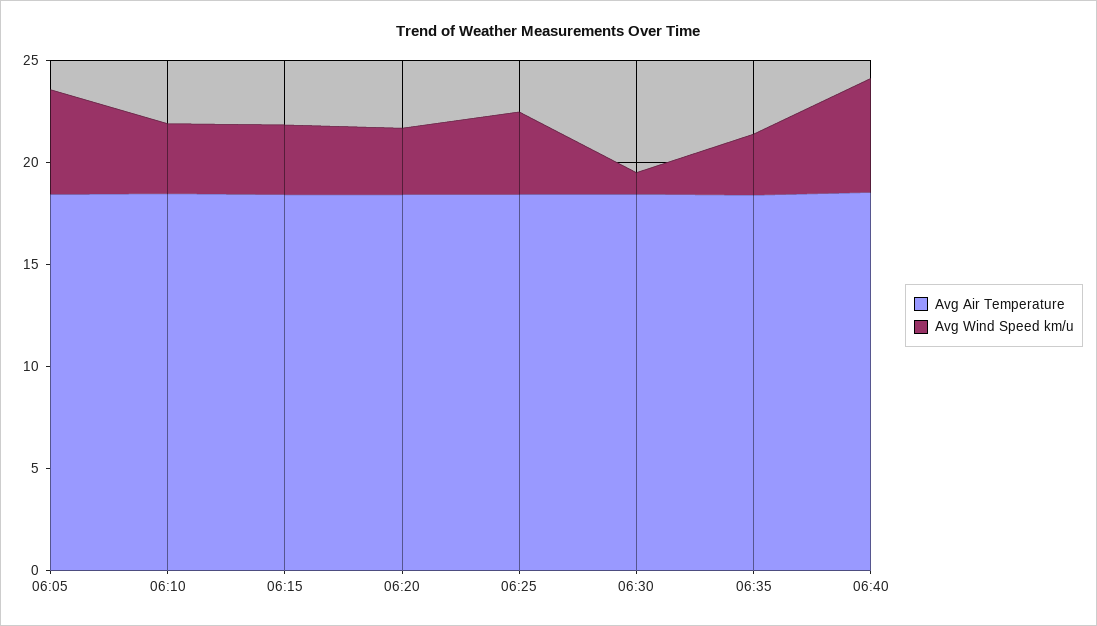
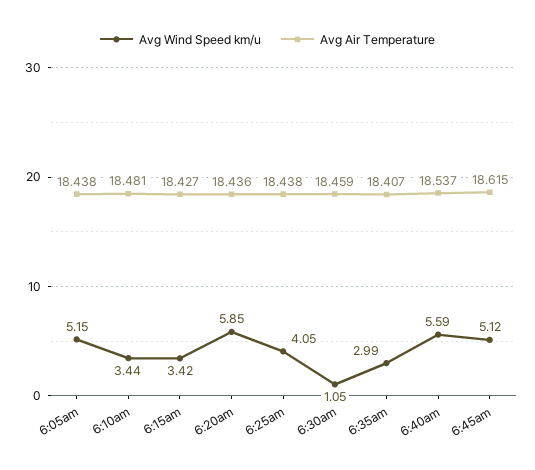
Avg Wind Speed km/u, 06:20: 3 -> 5.85
Avg Wind Speed km/u, 6:45am: none -> 5.12
Avg Air Temperature, 6:45am: none -> 18.615

